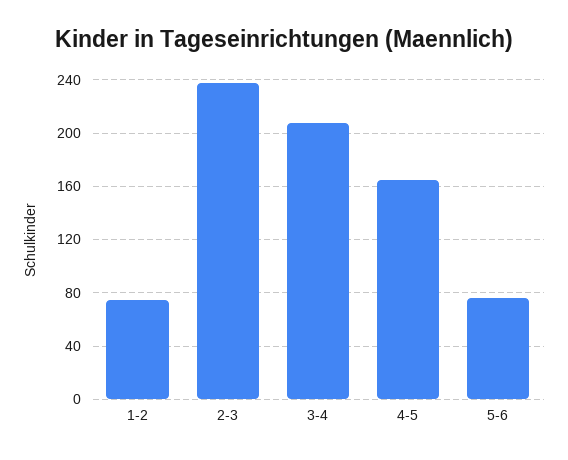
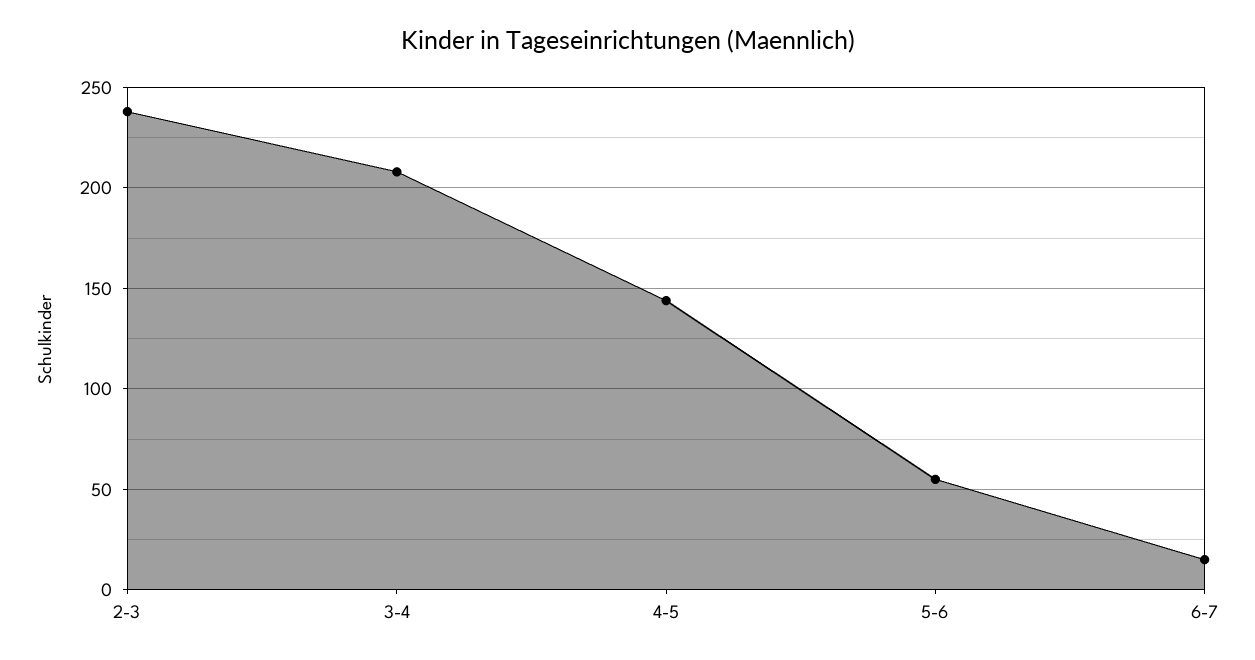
1-2: 75 -> none
4-5: 165 -> 145
5-6: 75 -> 55
6-7: none -> 15

